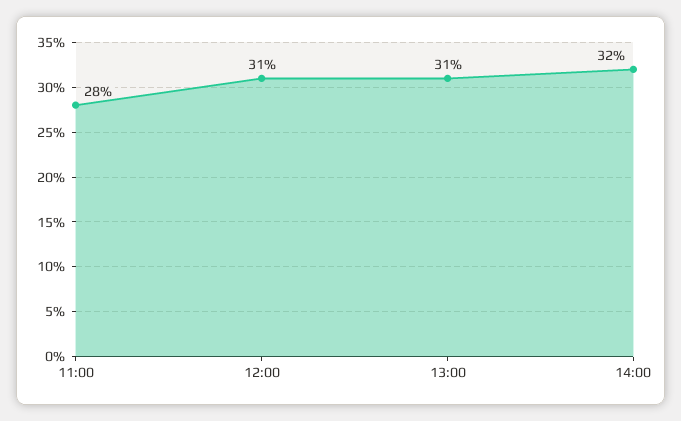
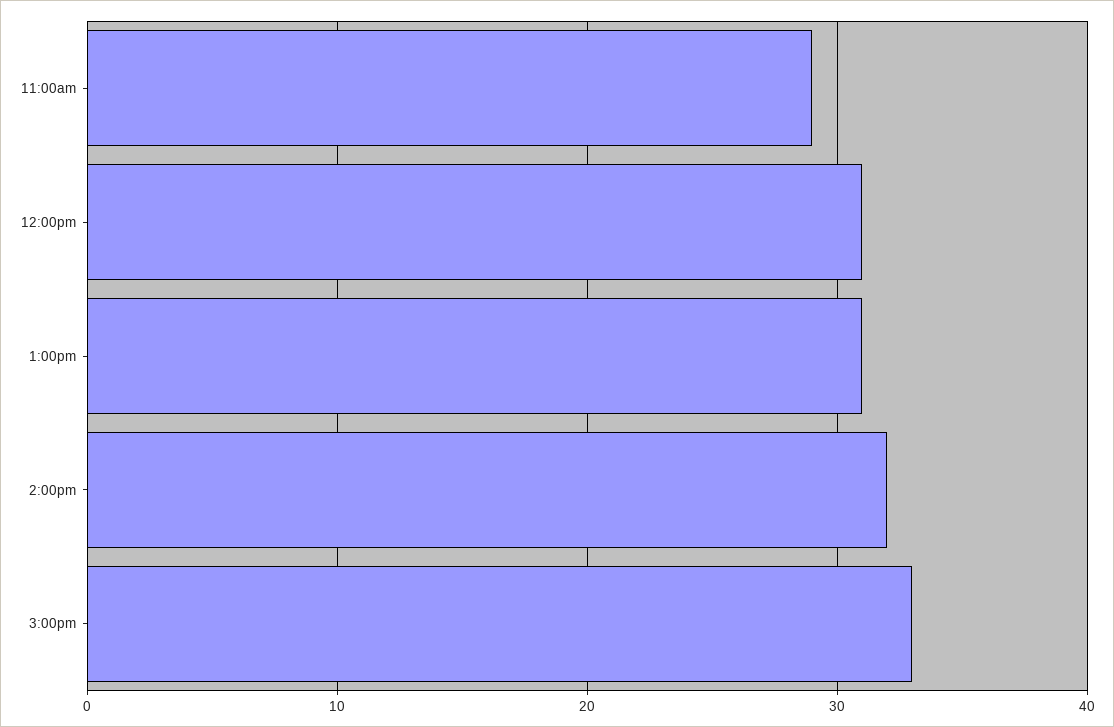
11:00: 28 -> 29
3:00pm: none -> 33

